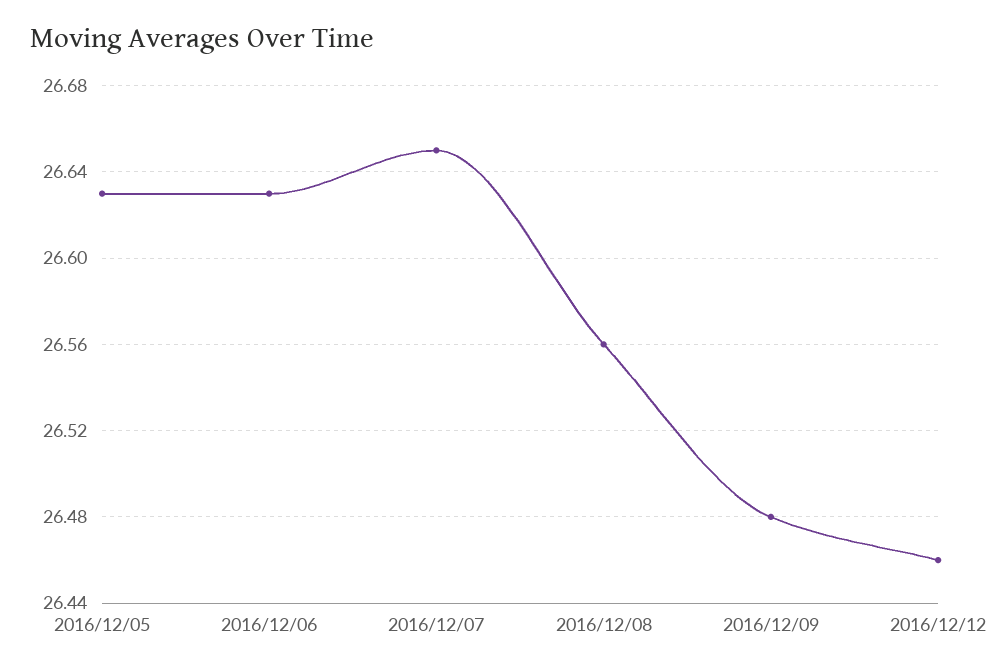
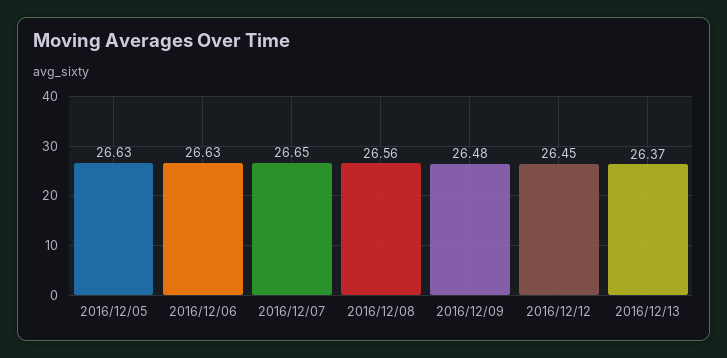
2016/12/12: 26.46 -> 26.45
2016/12/13: none -> 26.37

